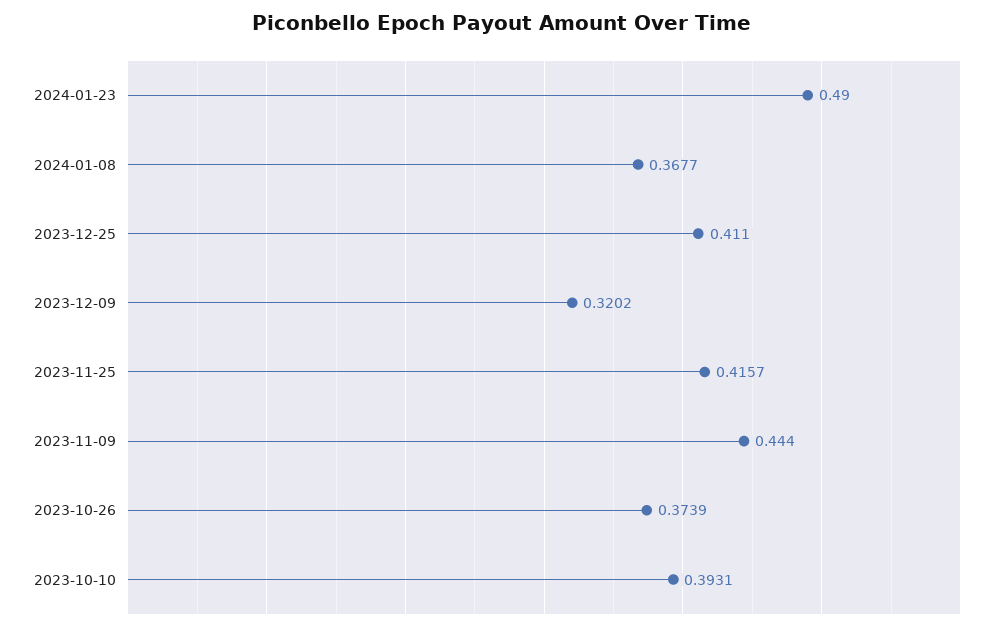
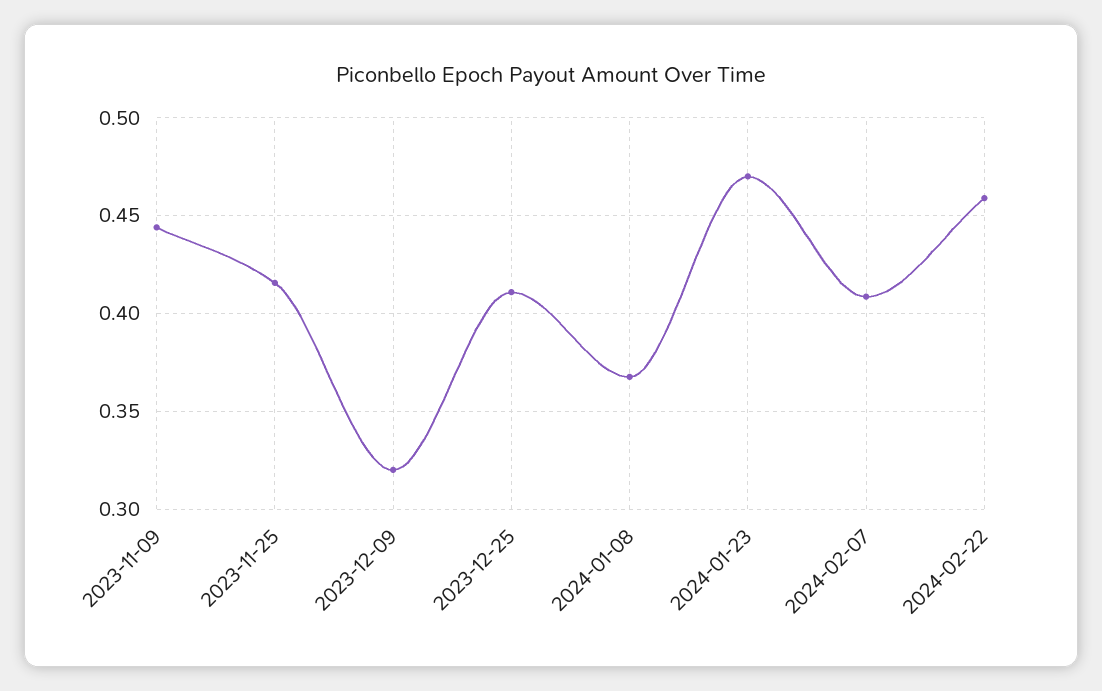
2024-01-23: 0.49 -> 0.47
2023-10-26: 0.3739 -> none
2023-10-10: 0.3931 -> none
2024-02-07: none -> 0.41
2024-02-22: none -> 0.46

